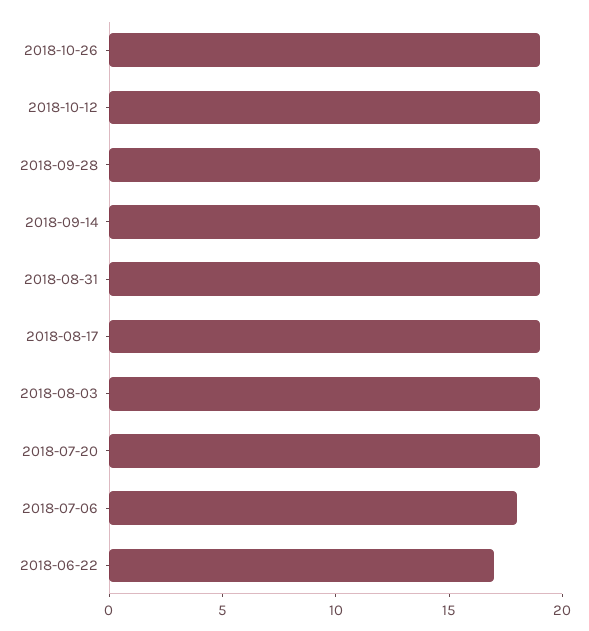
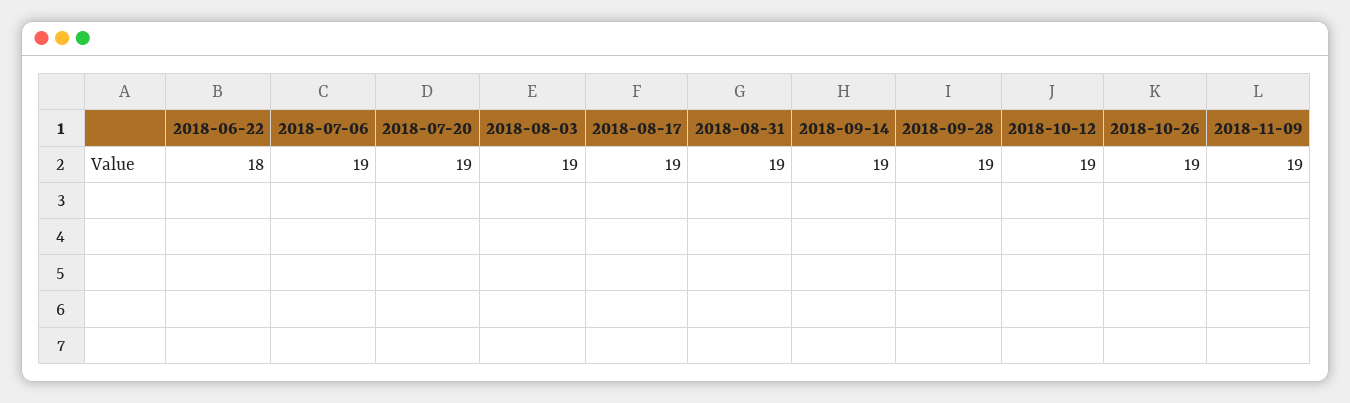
2018-07-06: 18 -> 19
2018-06-22: 17 -> 18
2018-11-09: none -> 19

